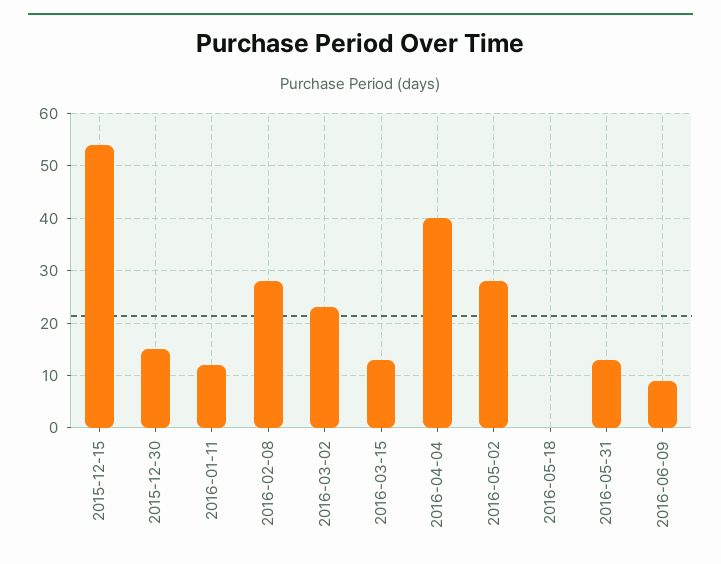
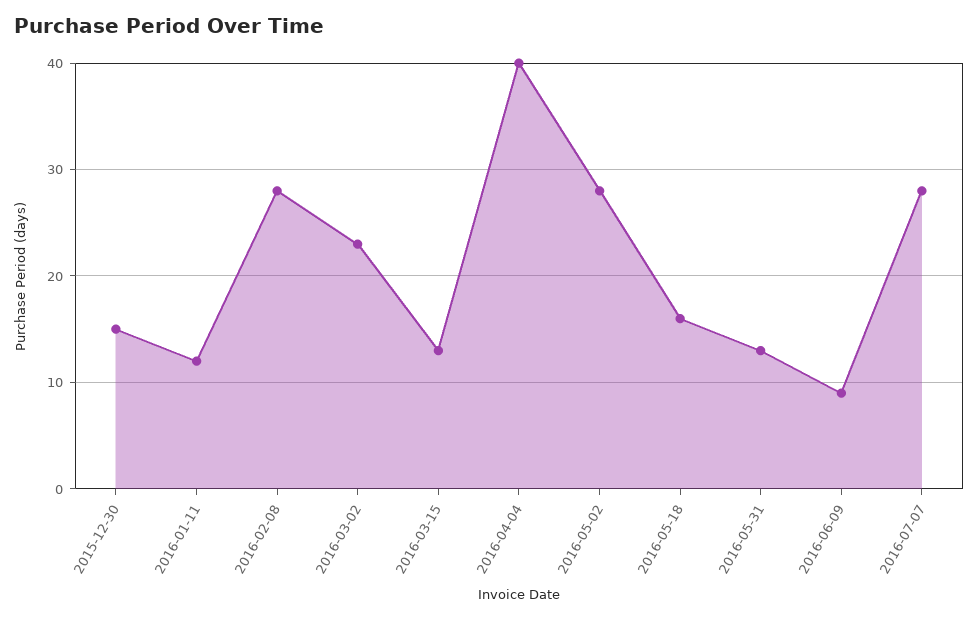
2015-12-15: 55 -> none
2016-05-18: 0 -> 16
2016-07-07: none -> 28

